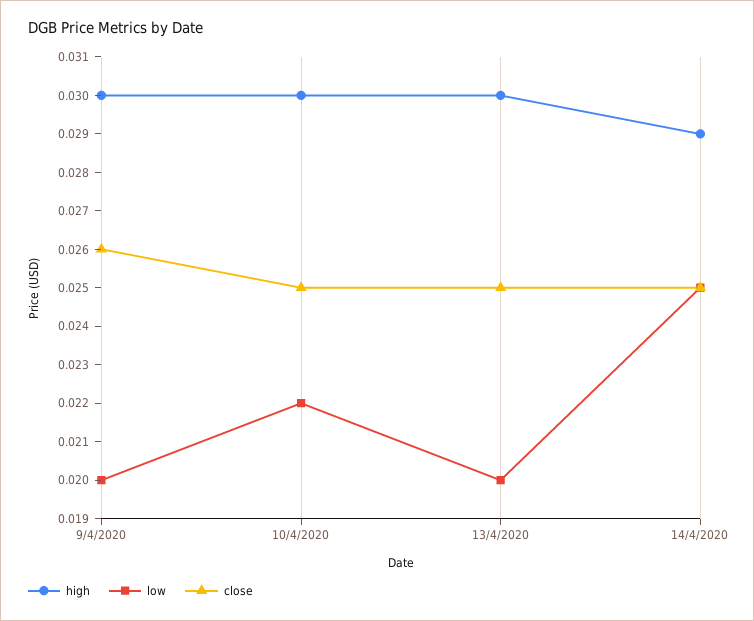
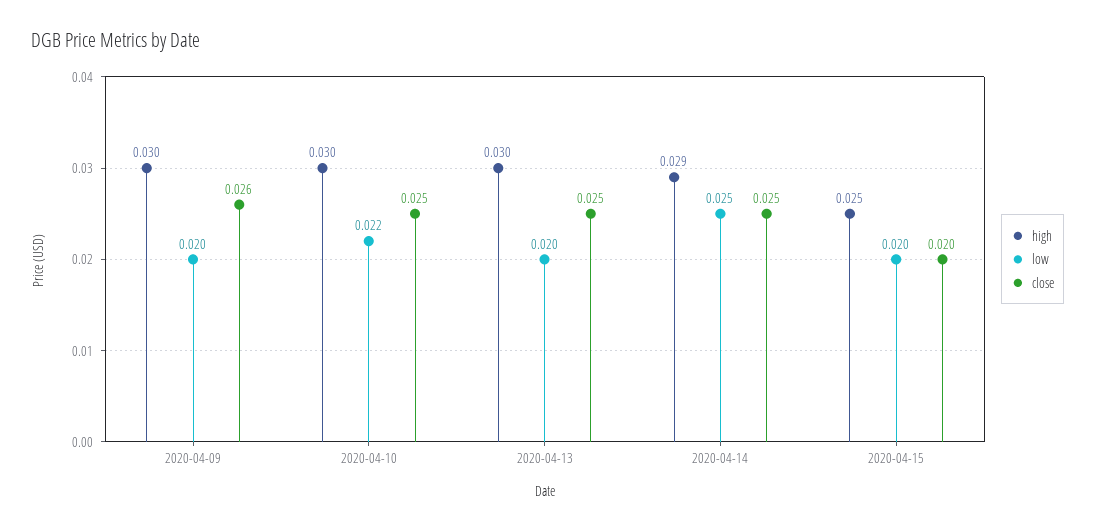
high, 2020-04-15: none -> 0.025
low, 2020-04-15: none -> 0.02
close, 2020-04-15: none -> 0.02

